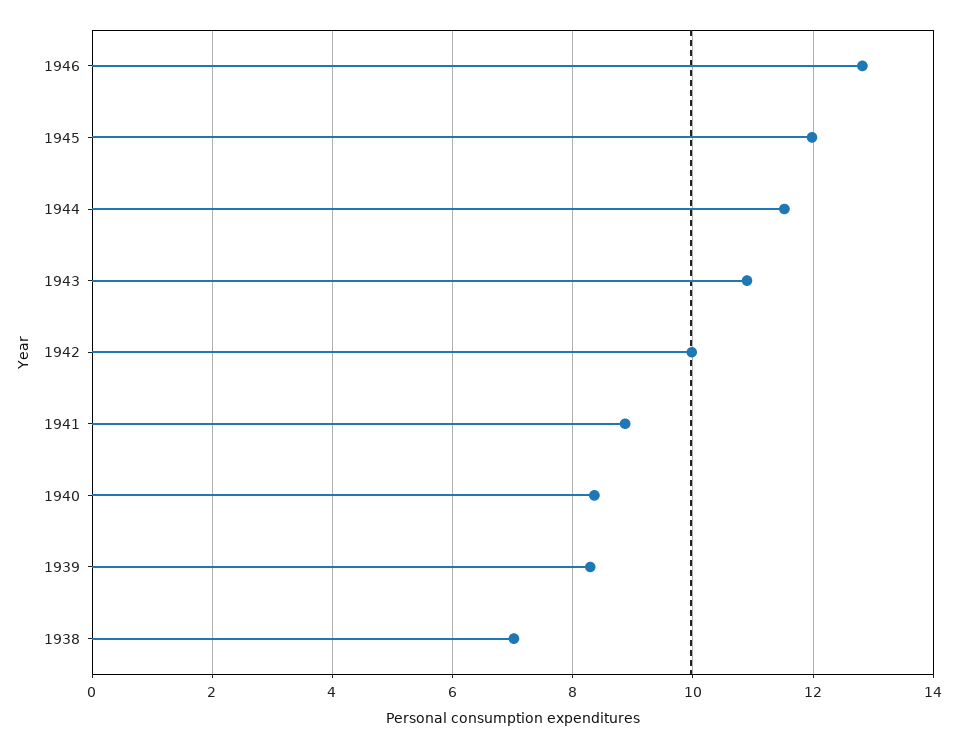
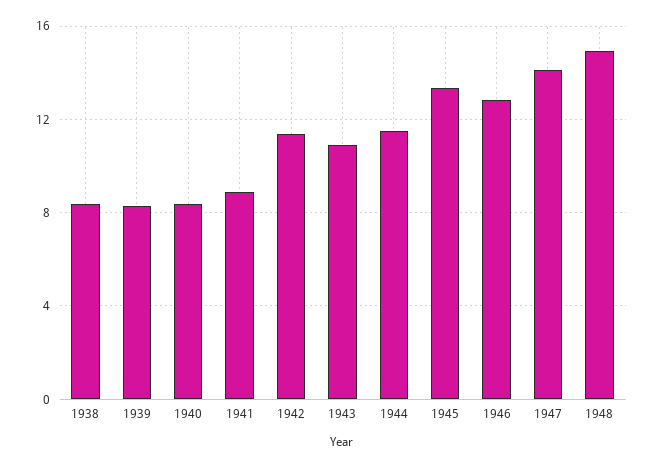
1945: 12 -> 13.5
1942: 10 -> 11.5
1938: 7 -> 8.5
1947: none -> 14
1948: none -> 15

